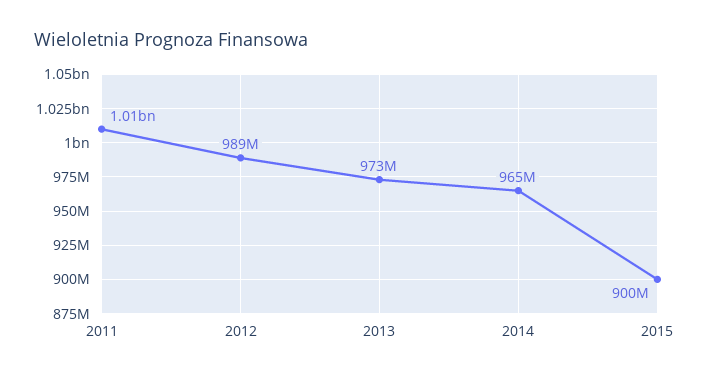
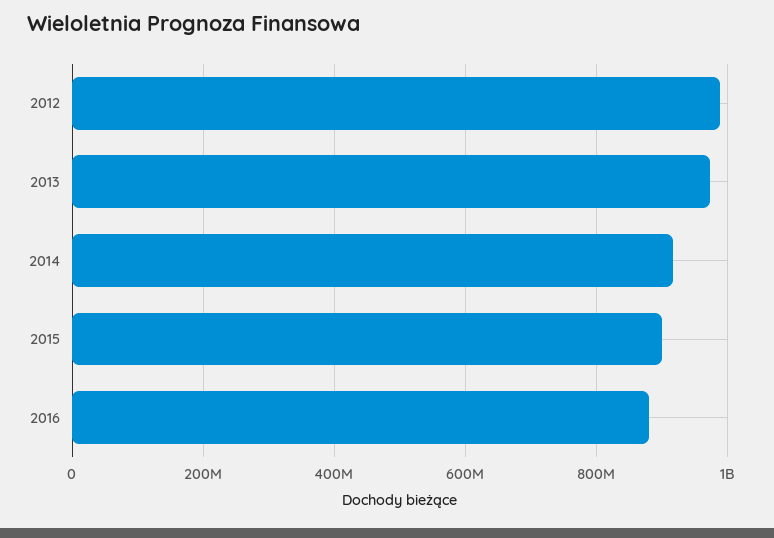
2011: 1010000000 -> none
2014: 965000000 -> 920000000
2016: none -> 880000000

